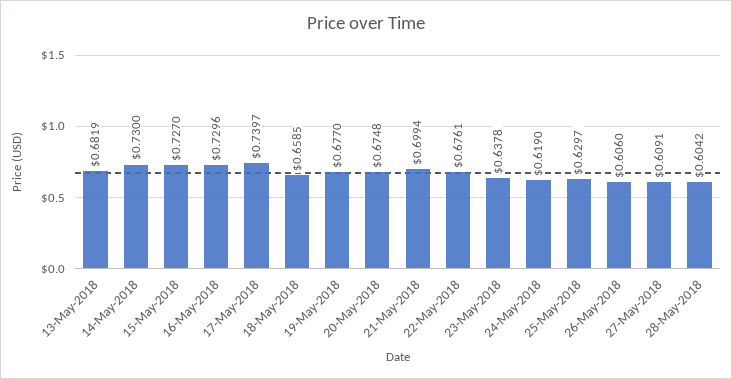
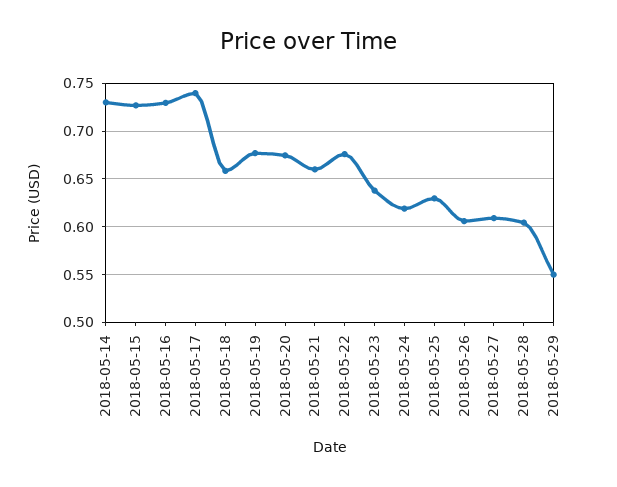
13-May-2018: 0.6819 -> none
21-May-2018: 0.6994 -> 0.66
2018-05-29: none -> 0.55

